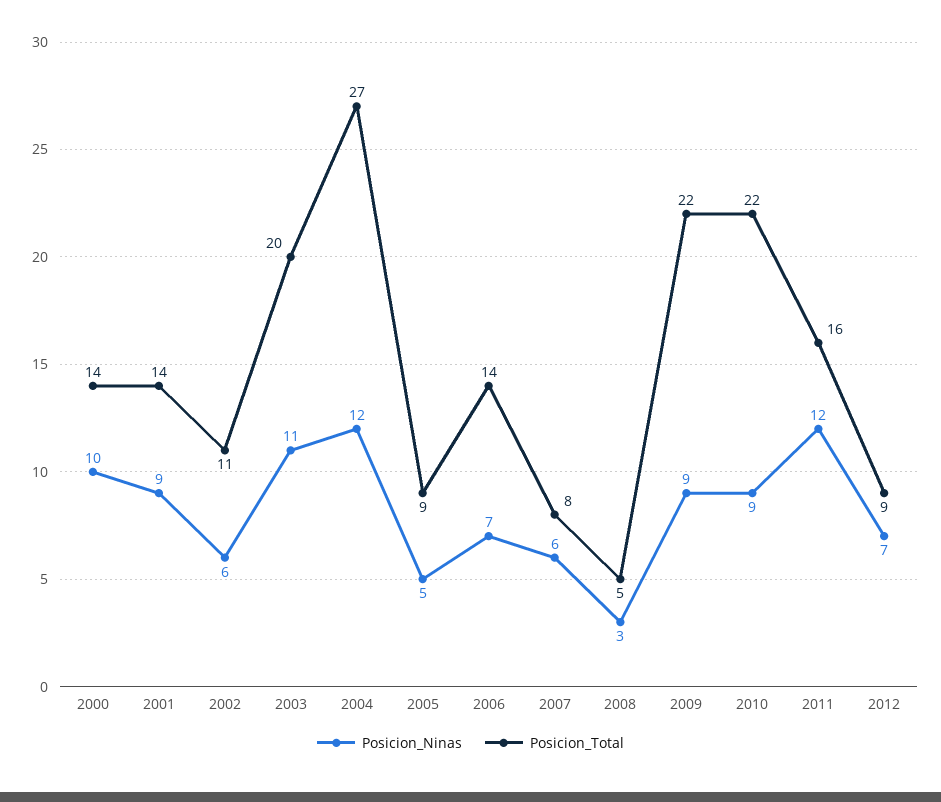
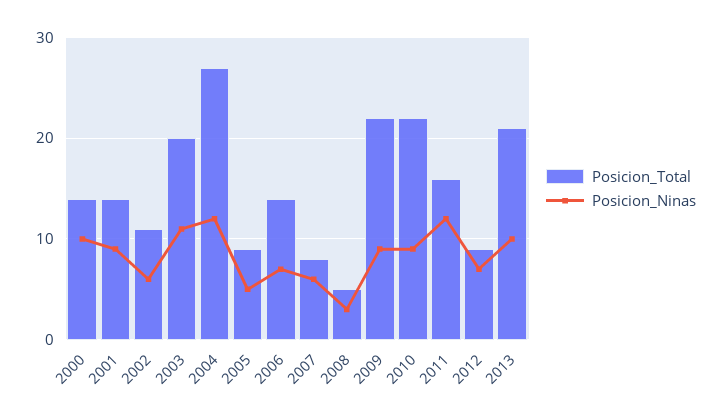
Posicion_Total, 2013: none -> 21
Posicion_Ninas, 2013: none -> 10

